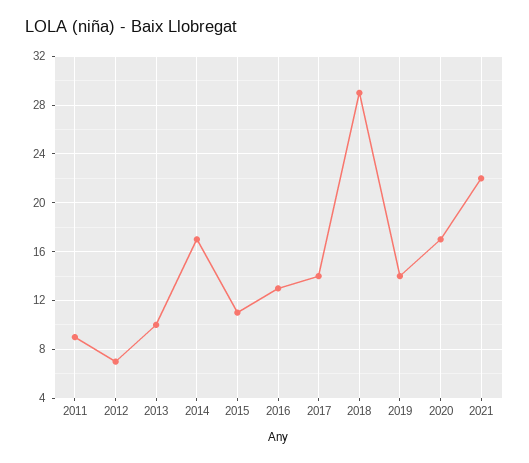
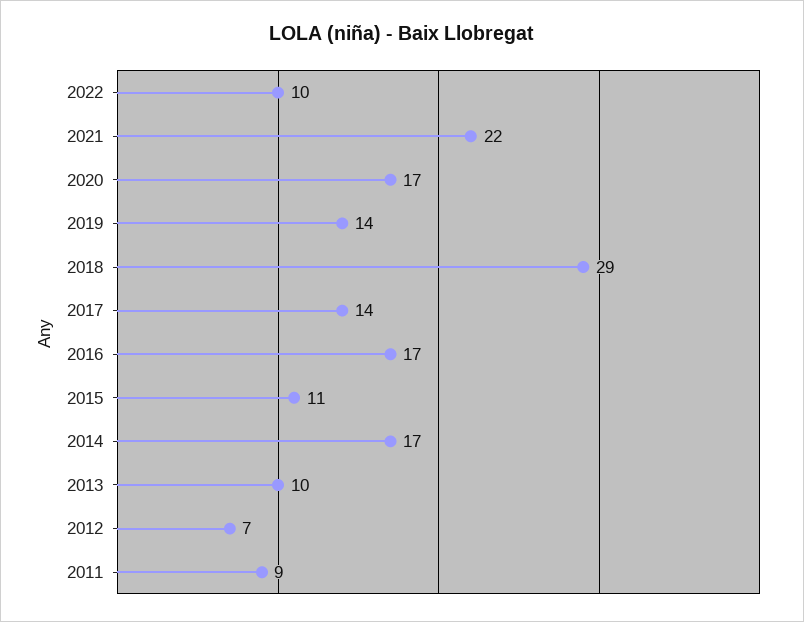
2016: 13 -> 17
2022: none -> 10

